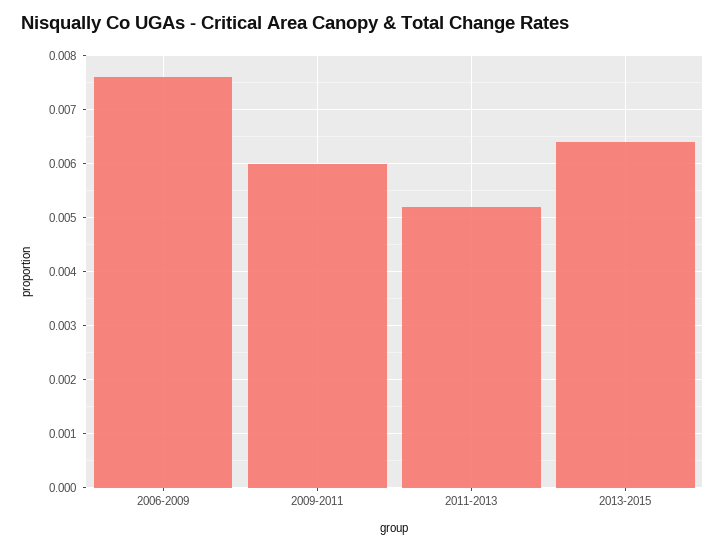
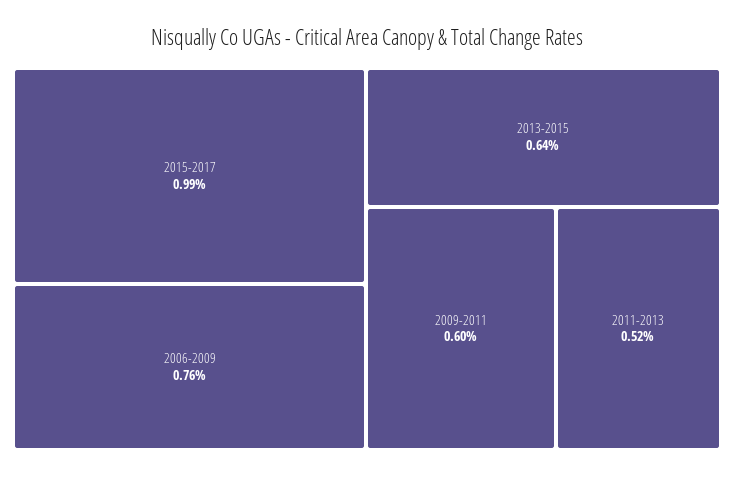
2015-2017: none -> 0.0099

